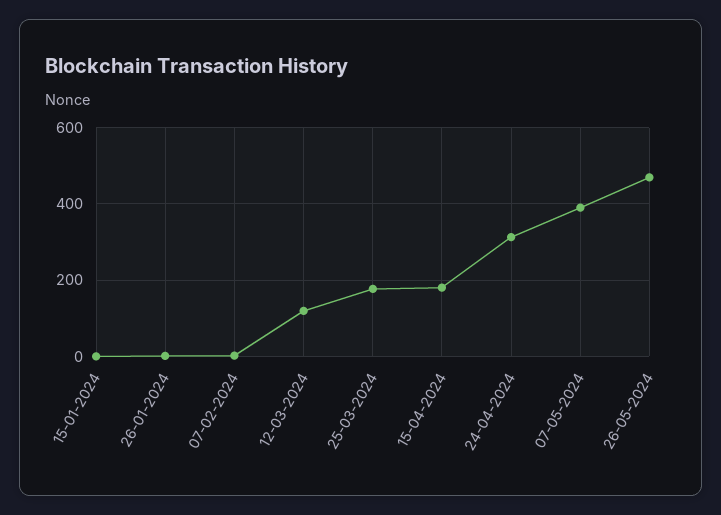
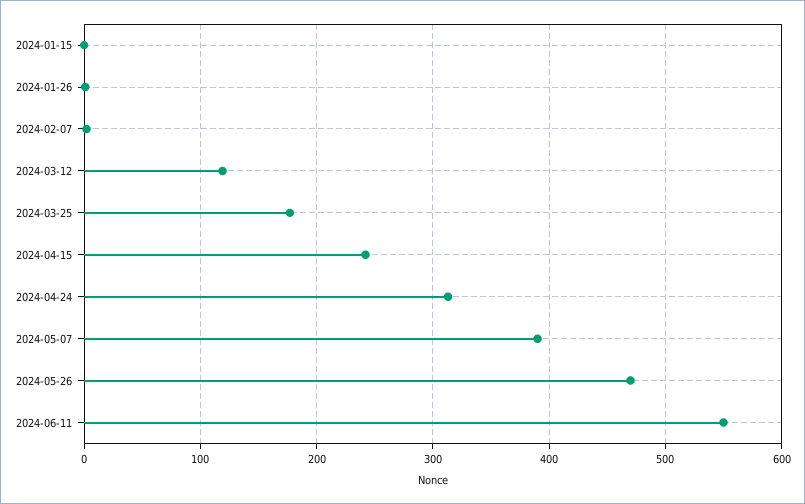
15-04-2024: 180 -> 240
2024-06-11: none -> 550

